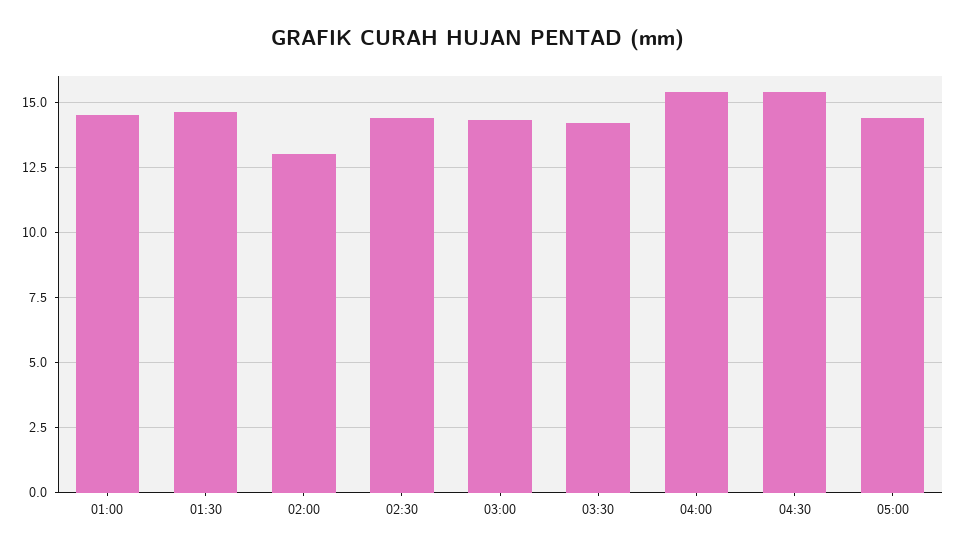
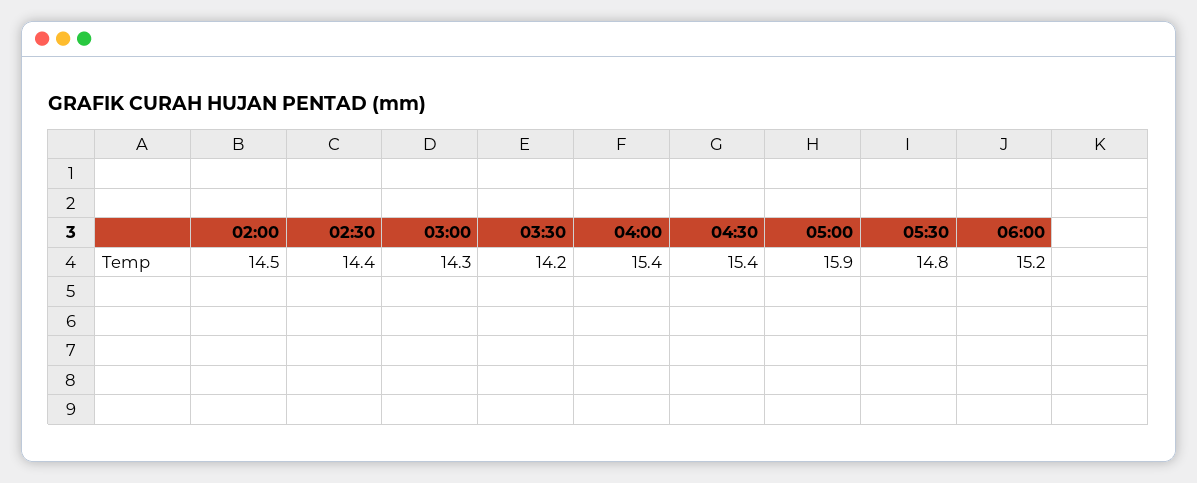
01:00: 14.5 -> none
01:30: 14.5 -> none
02:00: 13 -> 14.5
05:00: 14.5 -> 15.9
05:30: none -> 14.8
06:00: none -> 15.2

